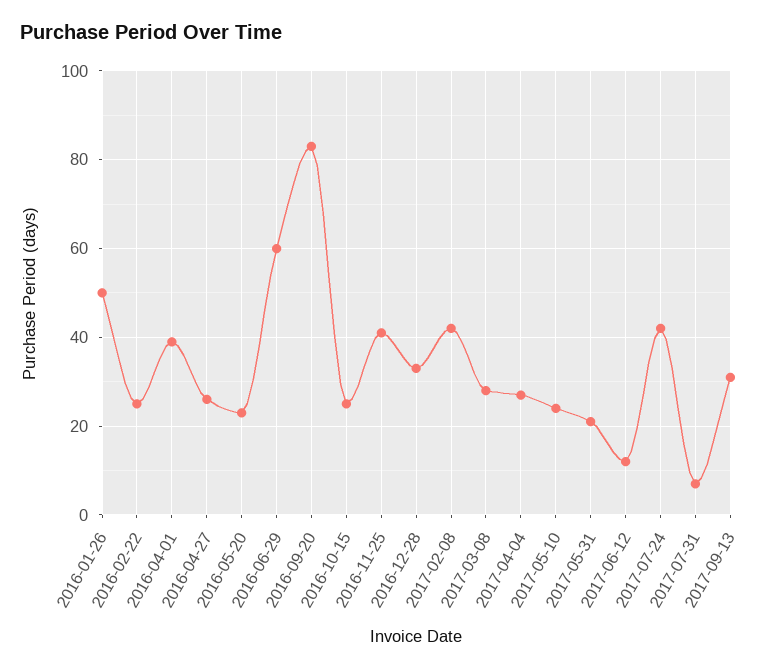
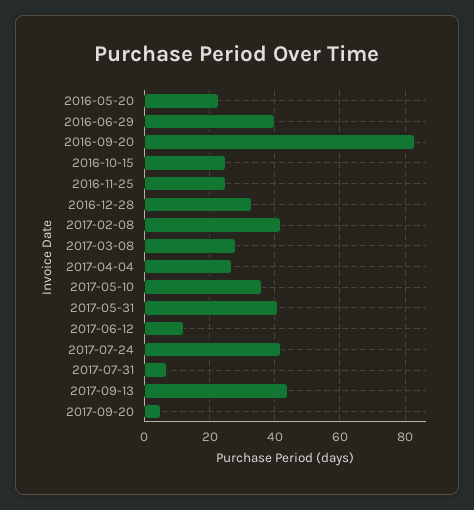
2016-01-26: 50 -> none
2016-02-22: 25 -> none
2016-04-01: 40 -> none
2016-04-27: 25 -> none
2016-06-29: 60 -> 40
2016-11-25: 40 -> 25
2017-05-10: 25 -> 35
2017-05-31: 20 -> 40
2017-09-13: 30 -> 45
2017-09-20: none -> 5

